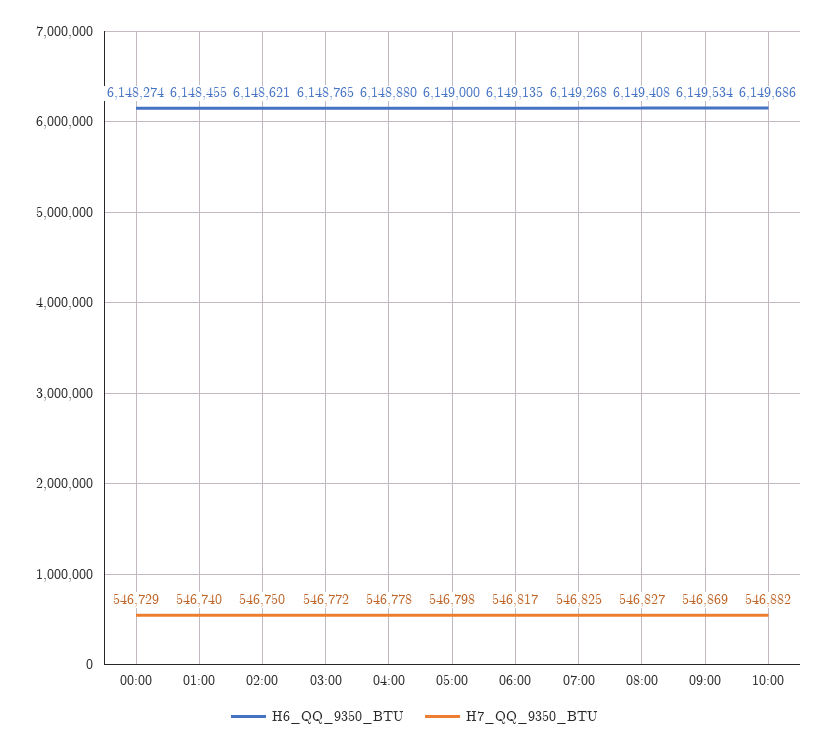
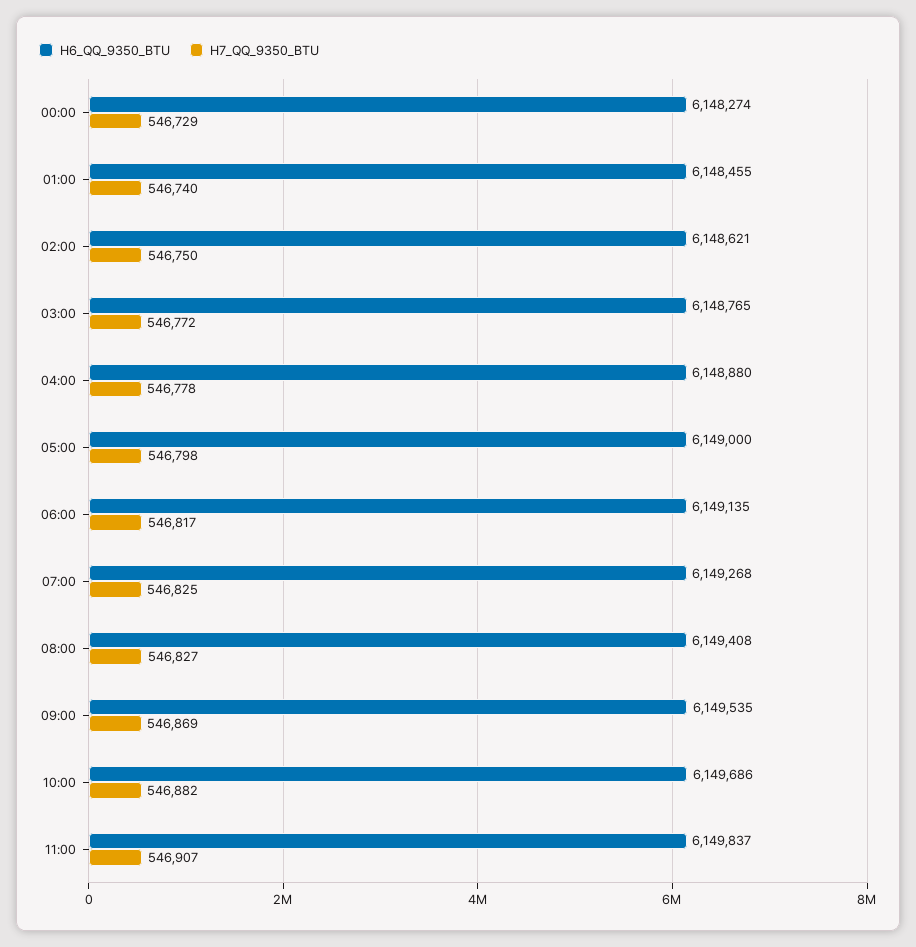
H6_QQ_9350_BTU, 09:00: 6149534 -> 6149535
H6_QQ_9350_BTU, 11:00: none -> 6149837
H7_QQ_9350_BTU, 11:00: none -> 546907

